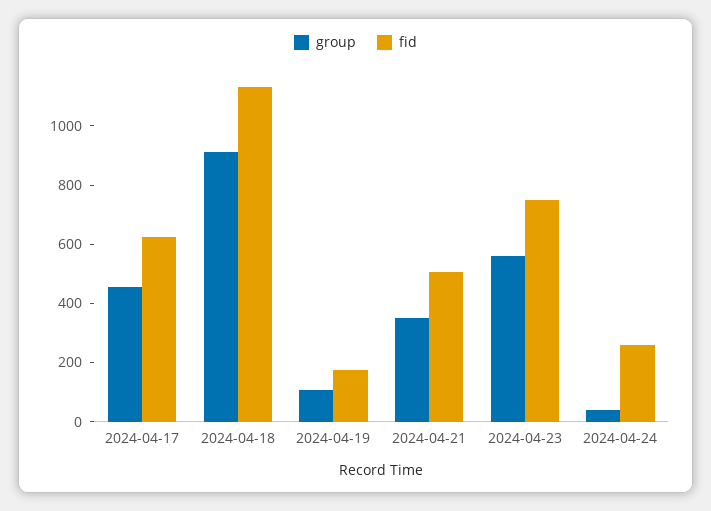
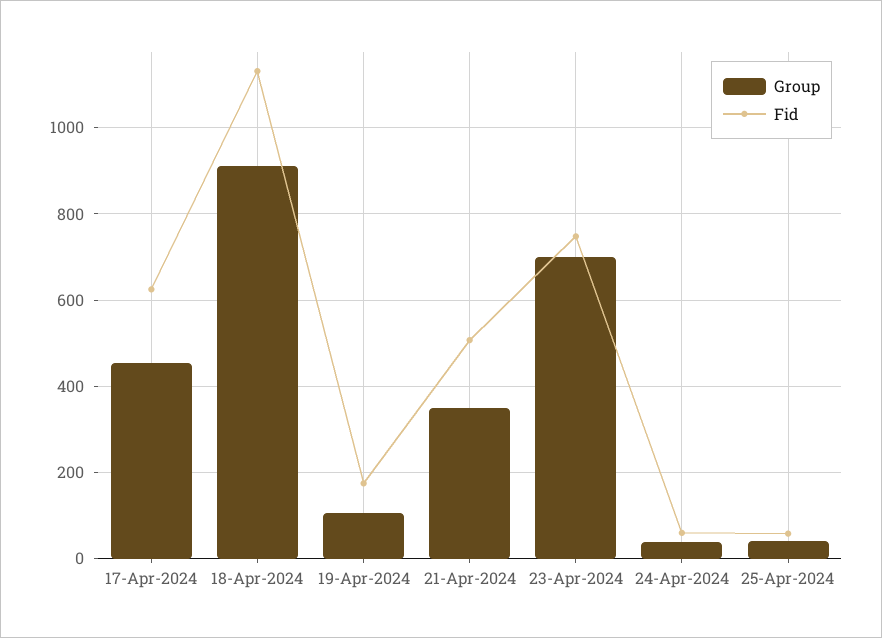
group, 2024-04-23: 550 -> 700
fid, 2024-04-24: 250 -> 60
group, 25-Apr-2024: none -> 40
fid, 25-Apr-2024: none -> 60

